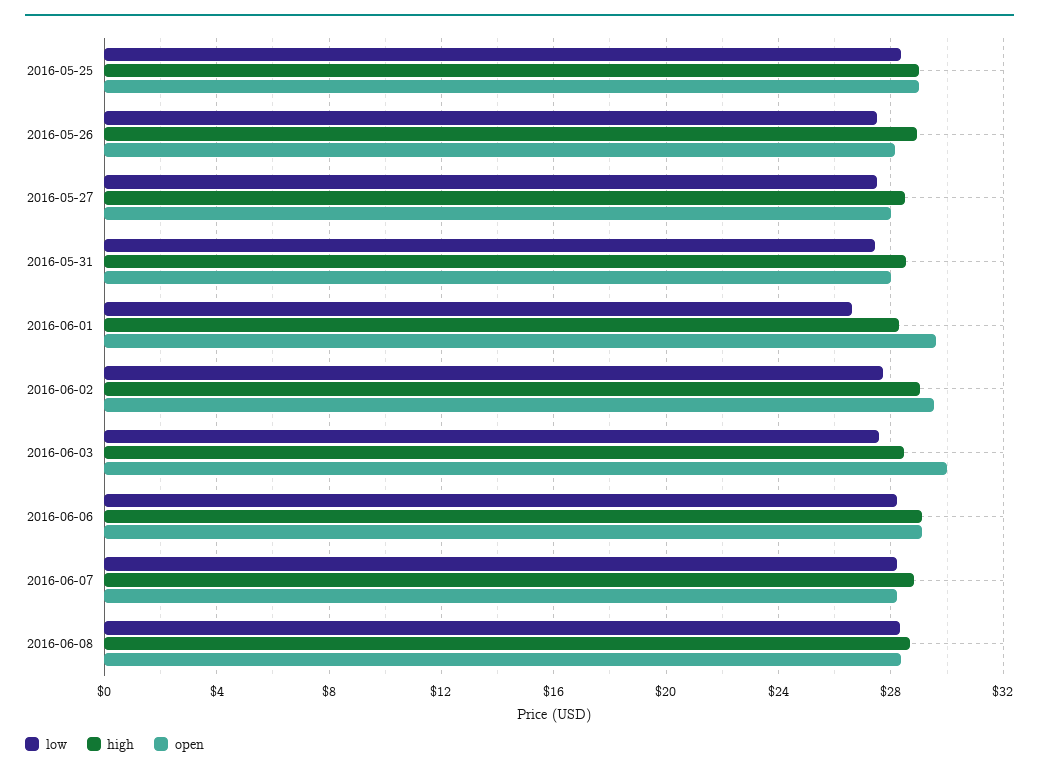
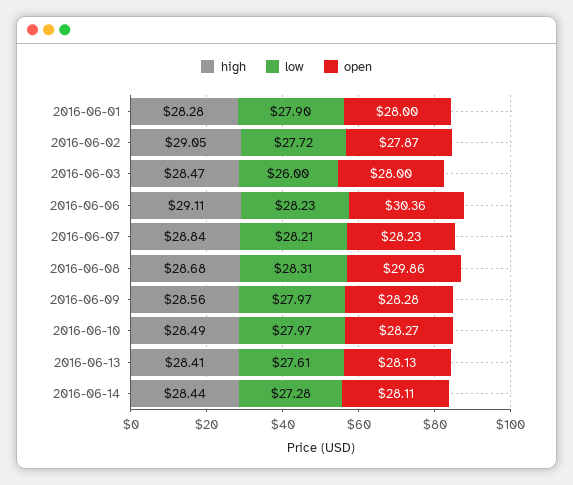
low, 2016-05-25: 28.5 -> none
high, 2016-05-25: 29 -> none
open, 2016-05-25: 29 -> none
low, 2016-05-26: 27.5 -> none
high, 2016-05-26: 29 -> none
open, 2016-05-26: 28 -> none
low, 2016-05-27: 27.5 -> none
high, 2016-05-27: 28.5 -> none
open, 2016-05-27: 28 -> none
low, 2016-05-31: 27.5 -> none
high, 2016-05-31: 28.5 -> none
open, 2016-05-31: 28 -> none
low, 2016-06-01: 26.5 -> 27.9
open, 2016-06-01: 29.5 -> 28
open, 2016-06-02: 29.5 -> 27.87
low, 2016-06-03: 27.5 -> 26
open, 2016-06-03: 30 -> 28
open, 2016-06-06: 29 -> 30.36
open, 2016-06-08: 28.5 -> 29.86
high, 2016-06-09: none -> 28.56
low, 2016-06-09: none -> 27.97
open, 2016-06-09: none -> 28.28
high, 2016-06-10: none -> 28.49
low, 2016-06-10: none -> 27.97
open, 2016-06-10: none -> 28.27
high, 2016-06-13: none -> 28.41
low, 2016-06-13: none -> 27.61
open, 2016-06-13: none -> 28.13
high, 2016-06-14: none -> 28.44
low, 2016-06-14: none -> 27.28
open, 2016-06-14: none -> 28.11

